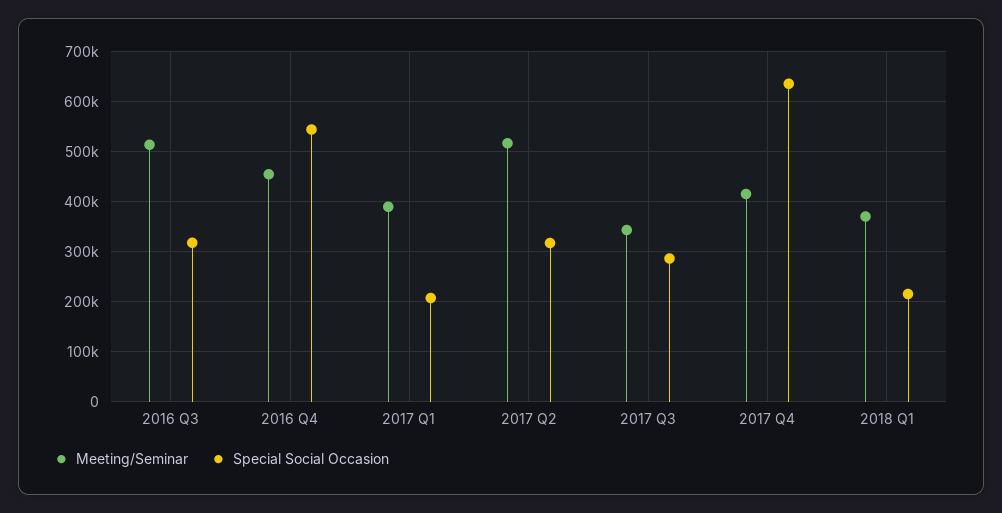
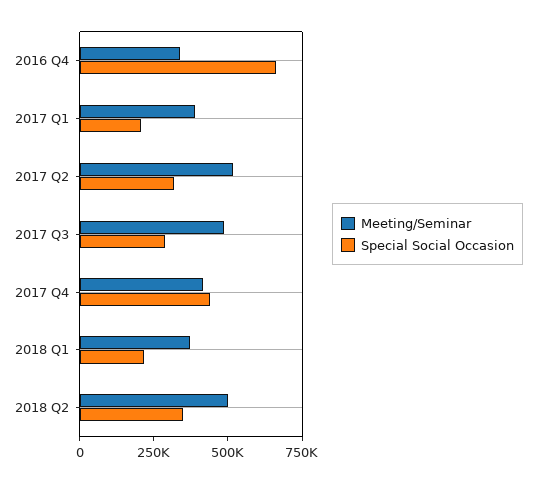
Meeting/Seminar, 2016 Q3: 520000 -> none
Special Social Occasion, 2016 Q3: 320000 -> none
Meeting/Seminar, 2016 Q4: 460000 -> 350000
Special Social Occasion, 2016 Q4: 540000 -> 650000
Meeting/Seminar, 2017 Q3: 340000 -> 500000
Special Social Occasion, 2017 Q4: 640000 -> 450000
Meeting/Seminar, 2018 Q2: none -> 500000
Special Social Occasion, 2018 Q2: none -> 350000

